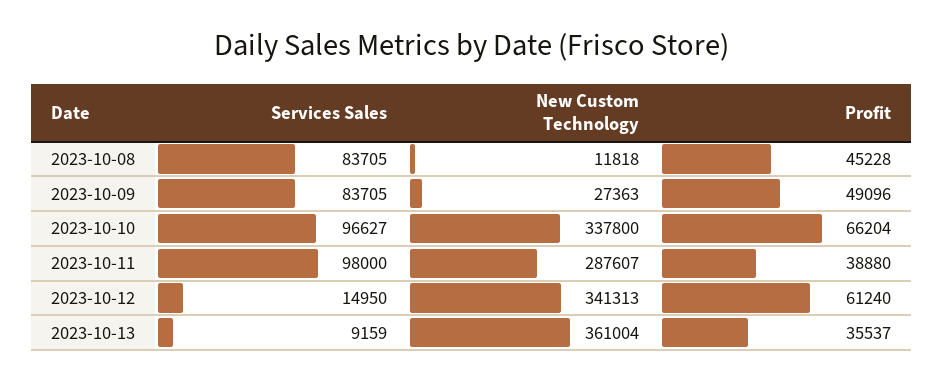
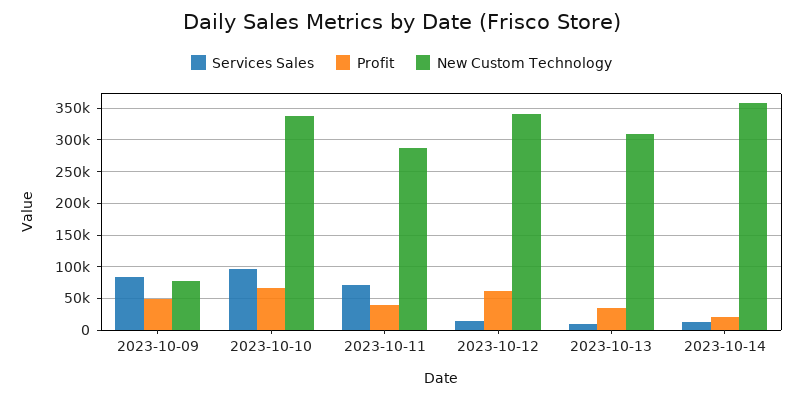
Services Sales, 2023-10-08: 83705 -> none
New Custom Technology, 2023-10-08: 11818 -> none
Profit, 2023-10-08: 45228 -> none
New Custom Technology, 2023-10-09: 27363 -> 80000
Services Sales, 2023-10-11: 98000 -> 70000
New Custom Technology, 2023-10-13: 361004 -> 310000
Services Sales, 2023-10-14: none -> 10000
Profit, 2023-10-14: none -> 20000
New Custom Technology, 2023-10-14: none -> 360000

